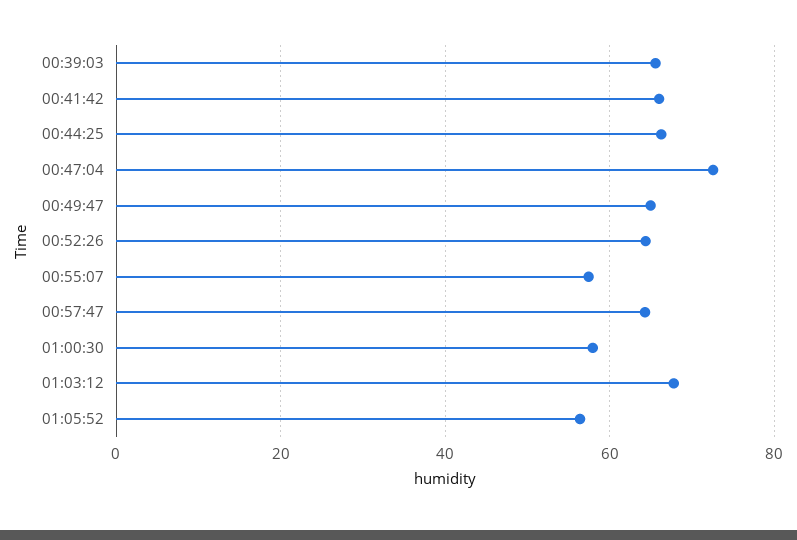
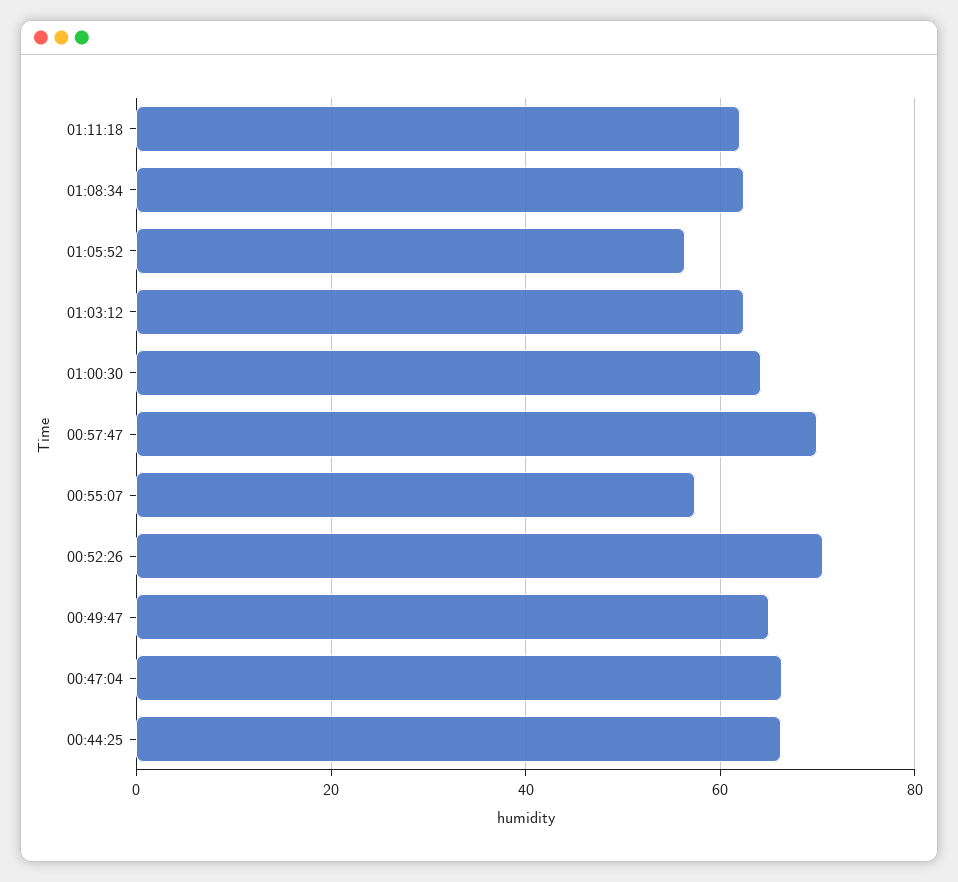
00:39:03: 66 -> none
00:41:42: 66 -> none
00:47:04: 72 -> 66
00:52:26: 64 -> 70
00:57:47: 64 -> 70
01:00:30: 58 -> 64
01:03:12: 68 -> 62
01:11:18: none -> 62
01:08:34: none -> 62

